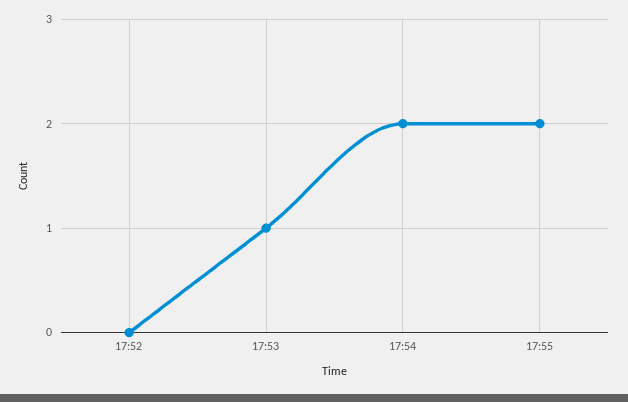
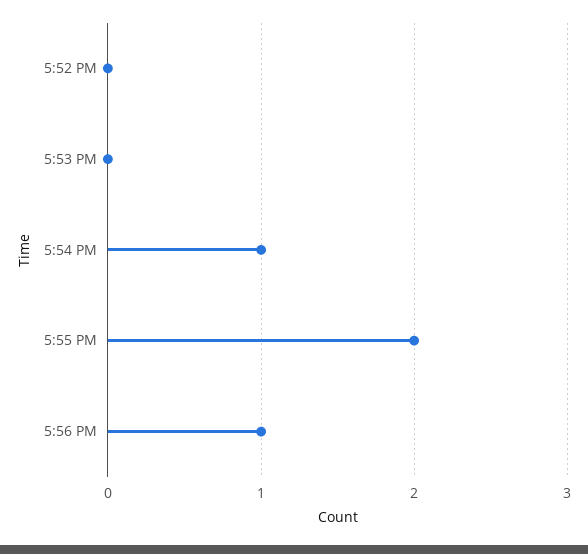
17:53: 1 -> 0
17:54: 2 -> 1
5:56 PM: none -> 1

